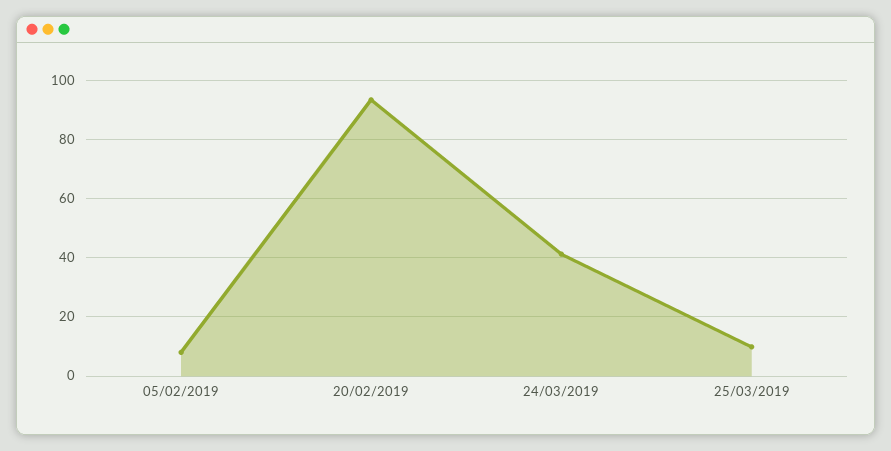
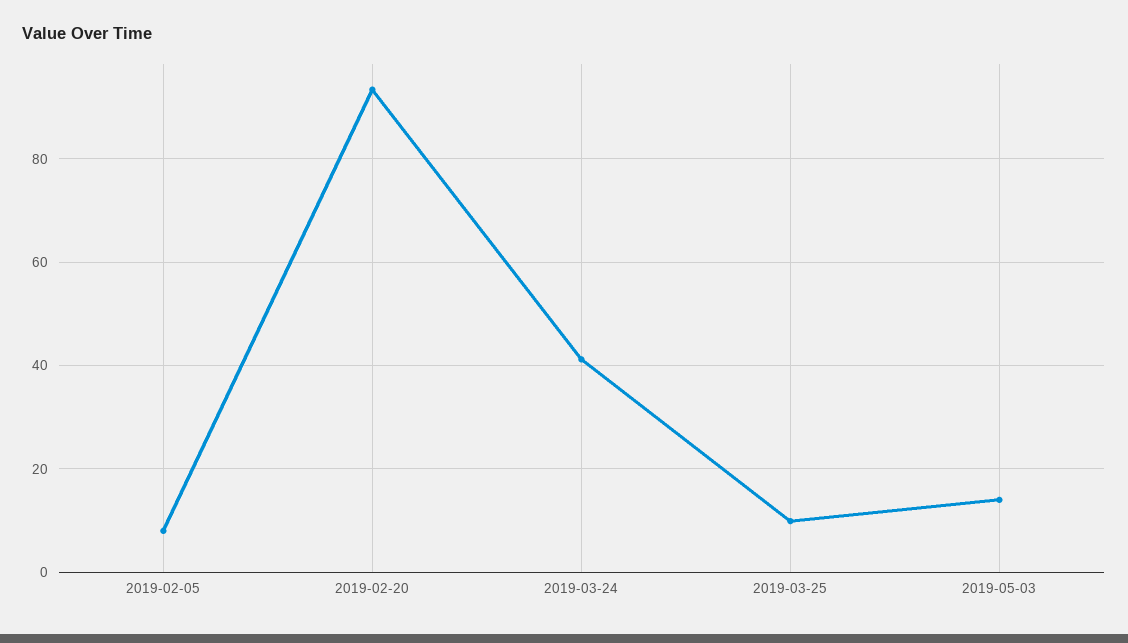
2019-05-03: none -> 14

